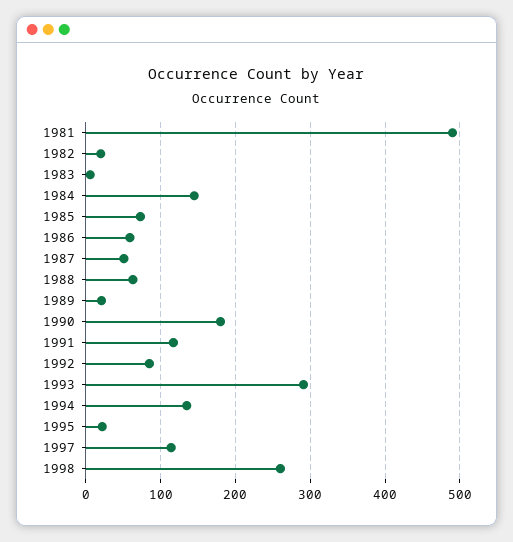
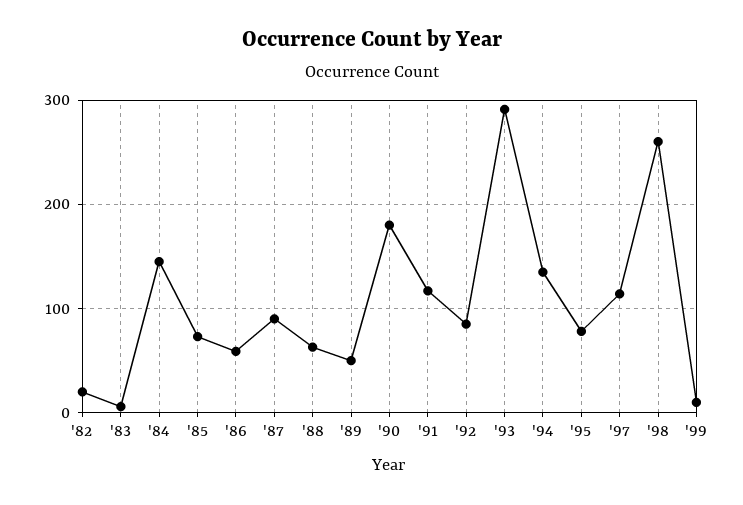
1981: 490 -> none
1987: 50 -> 90
1989: 20 -> 50
1995: 20 -> 80
'99: none -> 10

